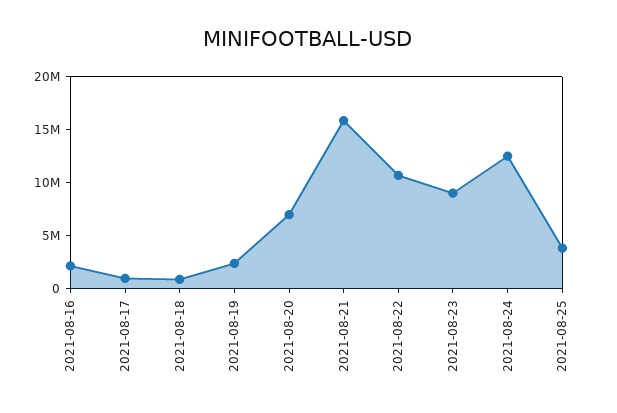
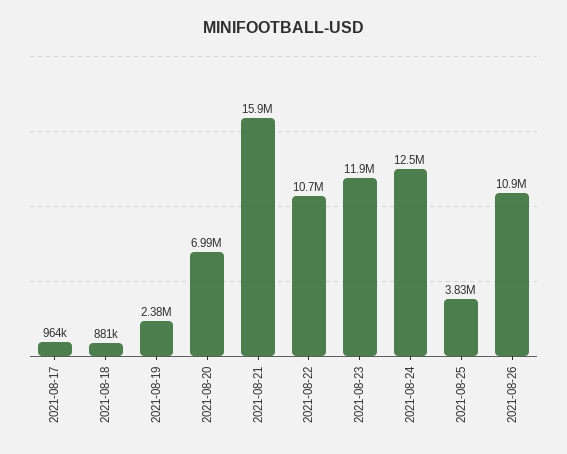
2021-08-16: 2000000 -> none
2021-08-23: 9000000 -> 11900000
2021-08-26: none -> 10900000

